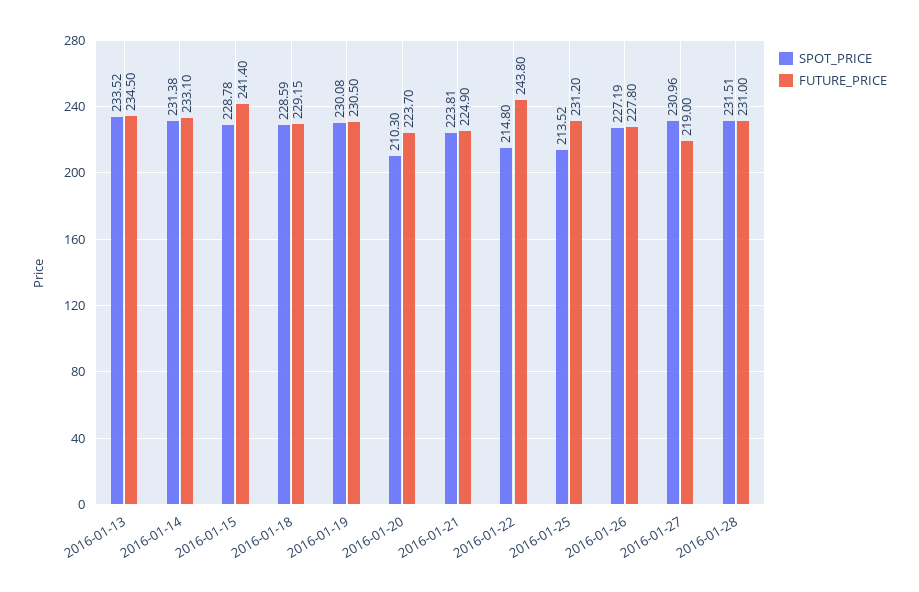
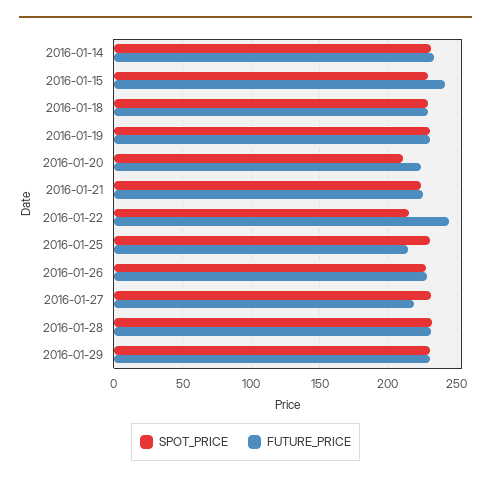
SPOT_PRICE, 2016-01-13: 233.52 -> none
FUTURE_PRICE, 2016-01-13: 234.5 -> none
SPOT_PRICE, 2016-01-25: 213.52 -> 230
FUTURE_PRICE, 2016-01-25: 231.2 -> 215
SPOT_PRICE, 2016-01-29: none -> 230
FUTURE_PRICE, 2016-01-29: none -> 230

